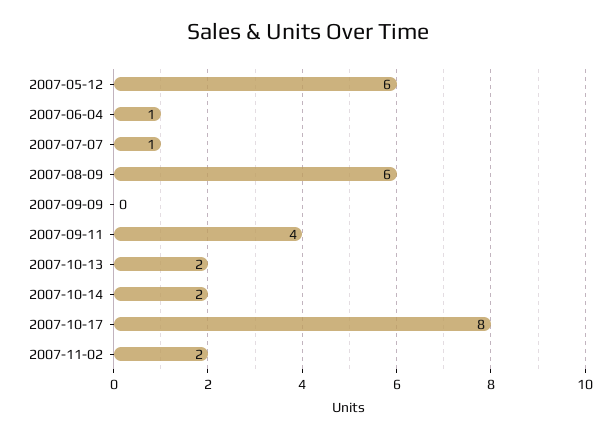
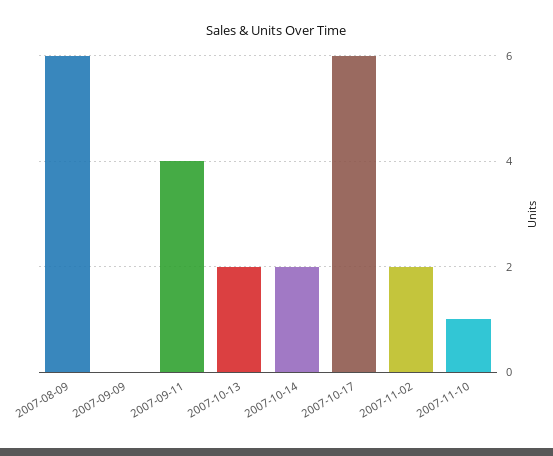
2007-05-12: 6 -> none
2007-06-04: 1 -> none
2007-07-07: 1 -> none
2007-10-17: 8 -> 6
2007-11-10: none -> 1

